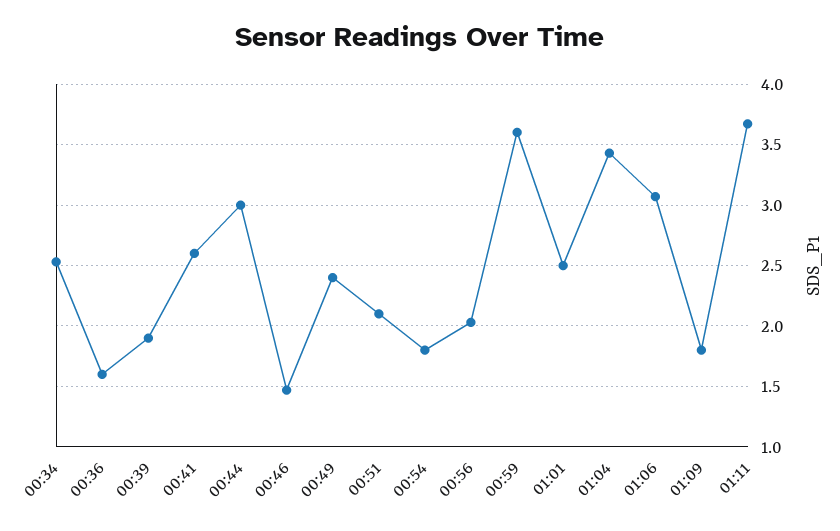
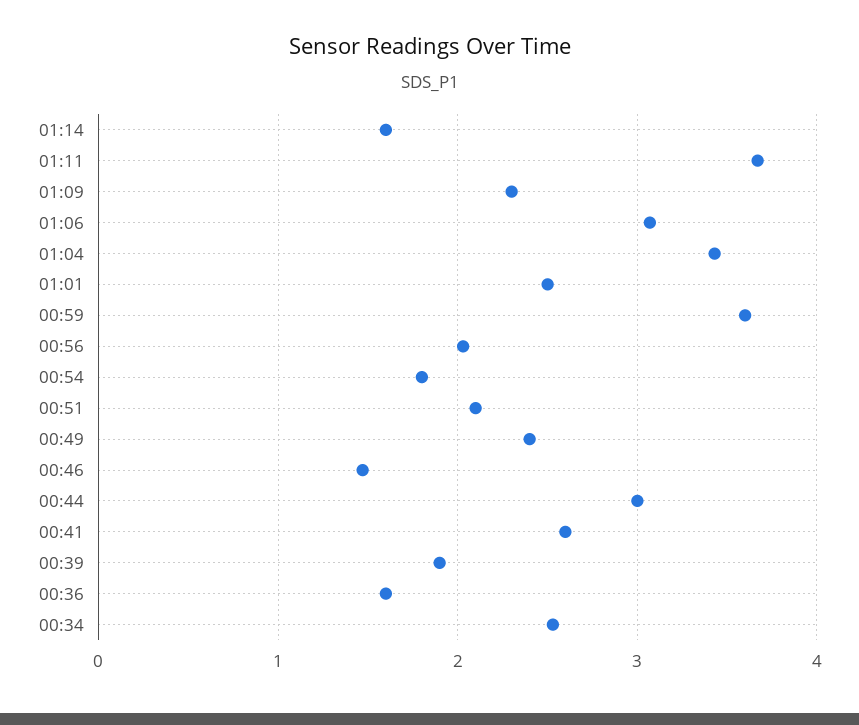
01:09: 1.8 -> 2.3
01:14: none -> 1.6

